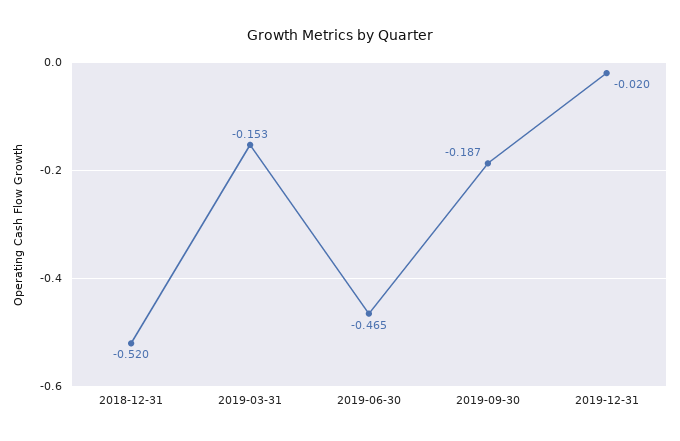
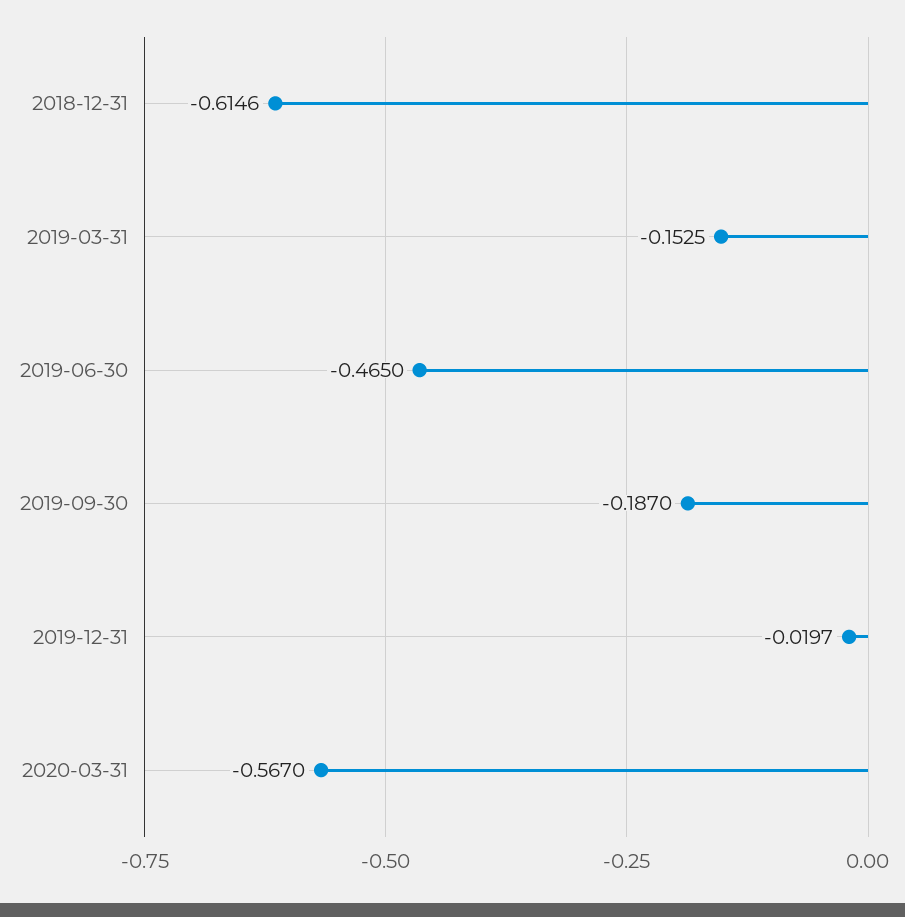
2018-12-31: -0.52 -> -0.6146
2020-03-31: none -> -0.567

